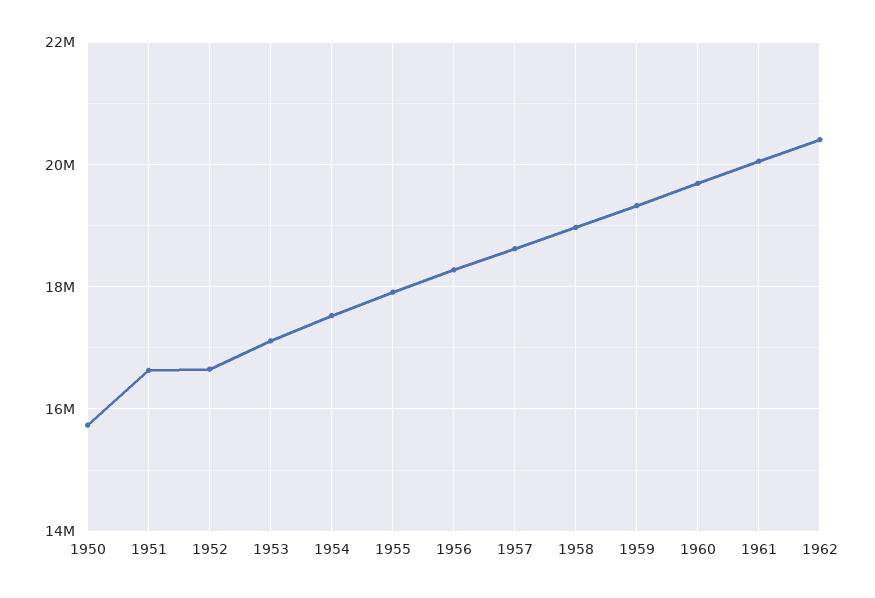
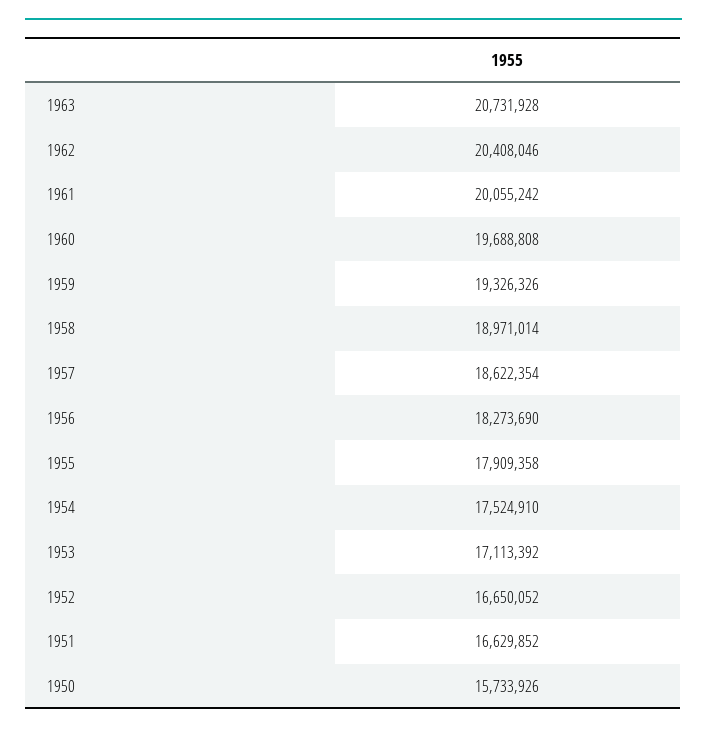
1963: none -> 20731928

